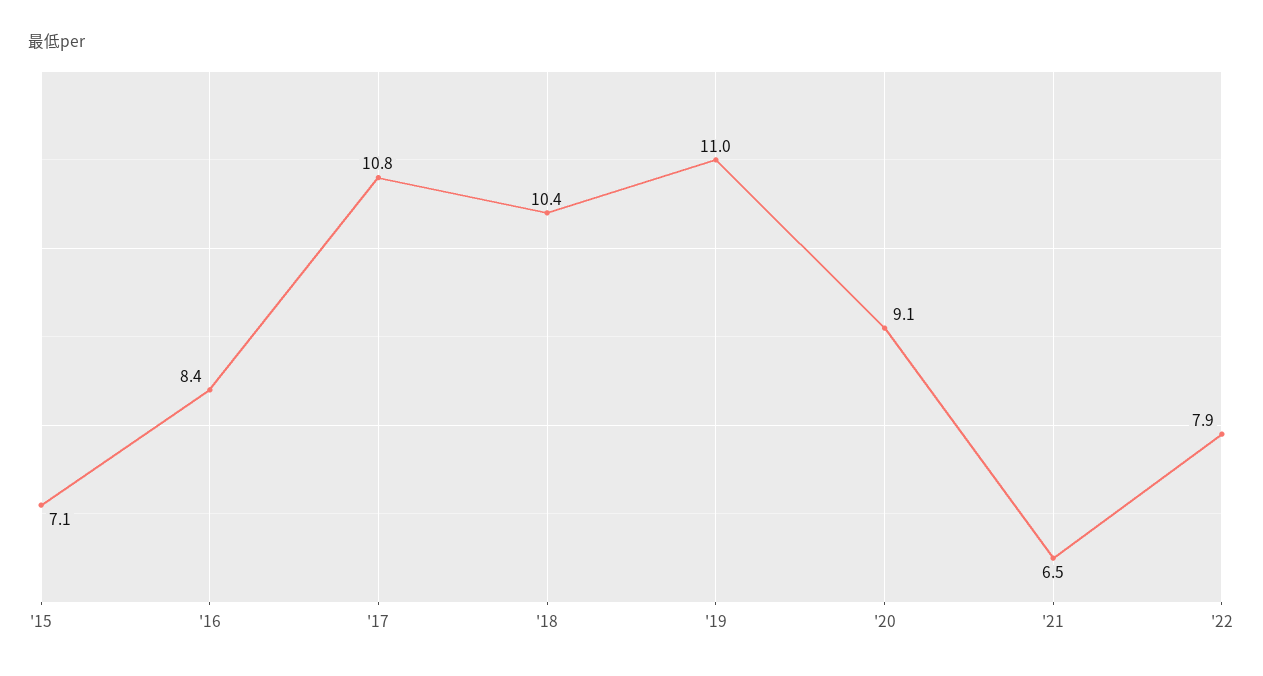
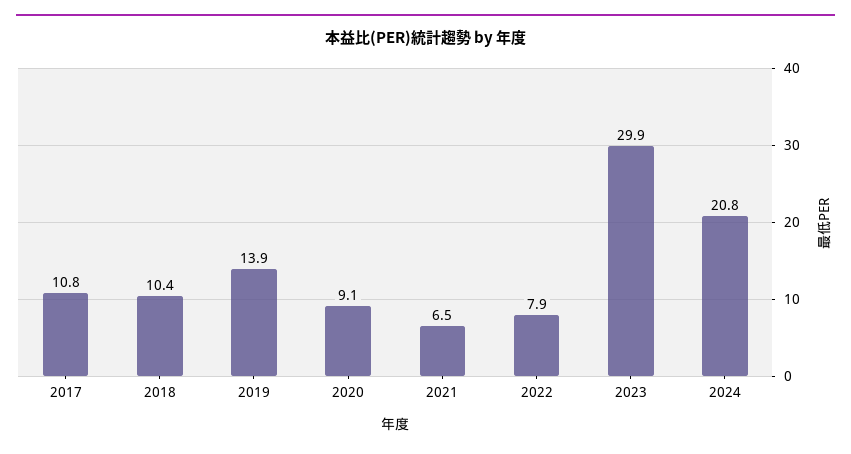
'15: 7.1 -> none
'16: 8.4 -> none
'19: 11 -> 13.9
2023: none -> 29.9
2024: none -> 20.8

